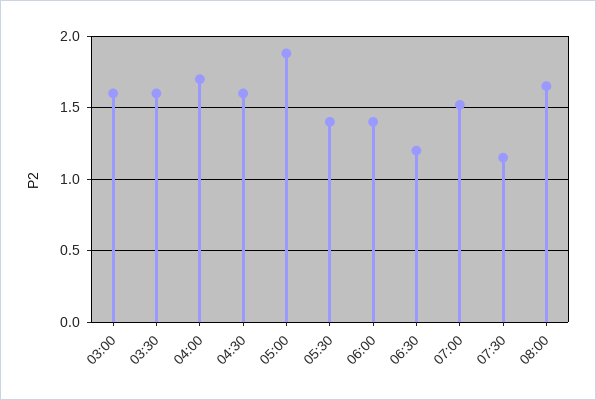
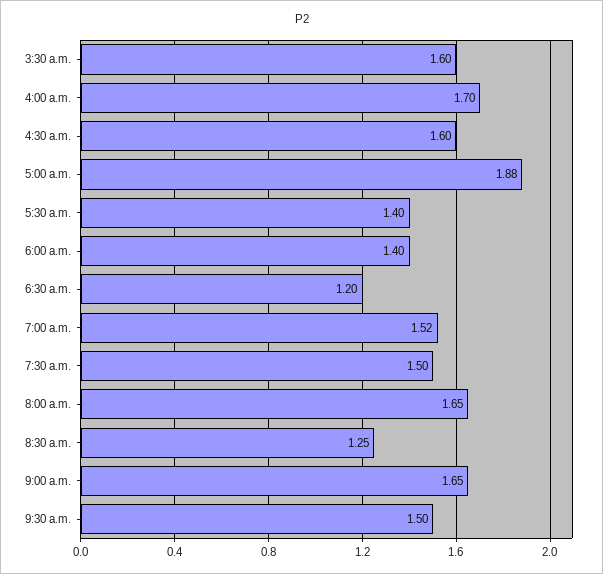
03:00: 1.6 -> none
07:30: 1.15 -> 1.5
8:30 a.m.: none -> 1.25
9:00 a.m.: none -> 1.65
9:30 a.m.: none -> 1.5

